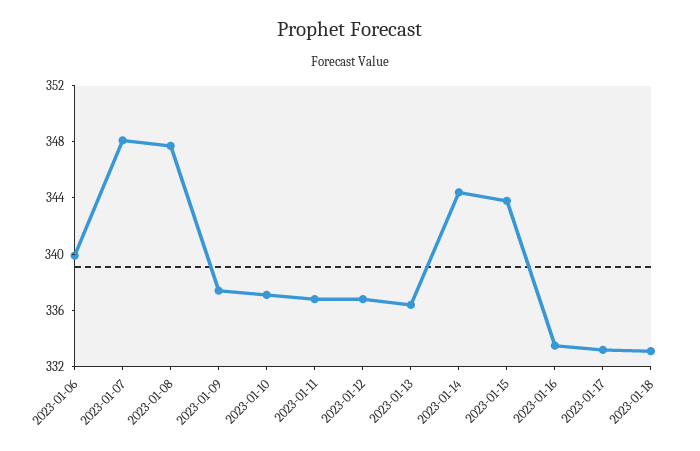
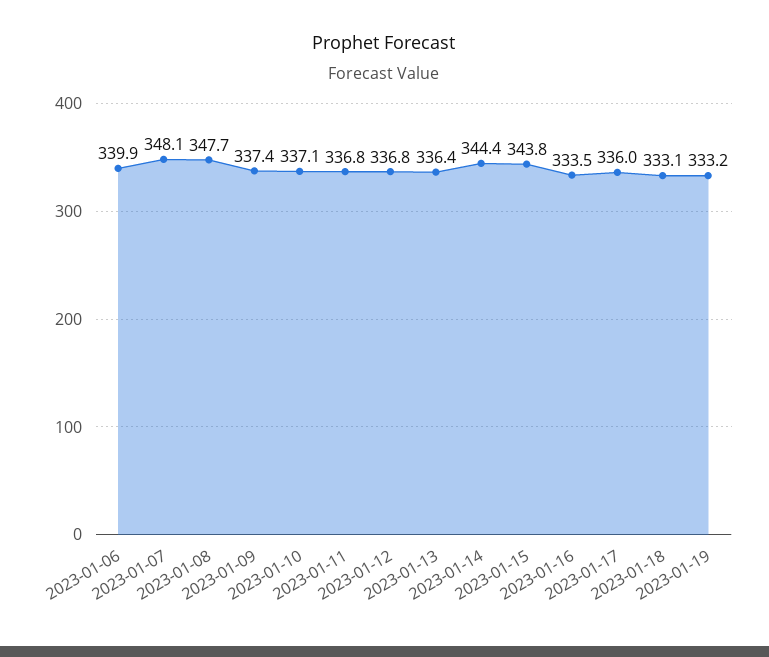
2023-01-17: 333 -> 336
2023-01-19: none -> 333.2

